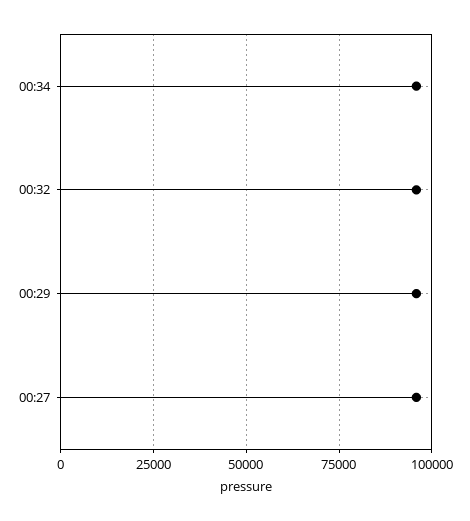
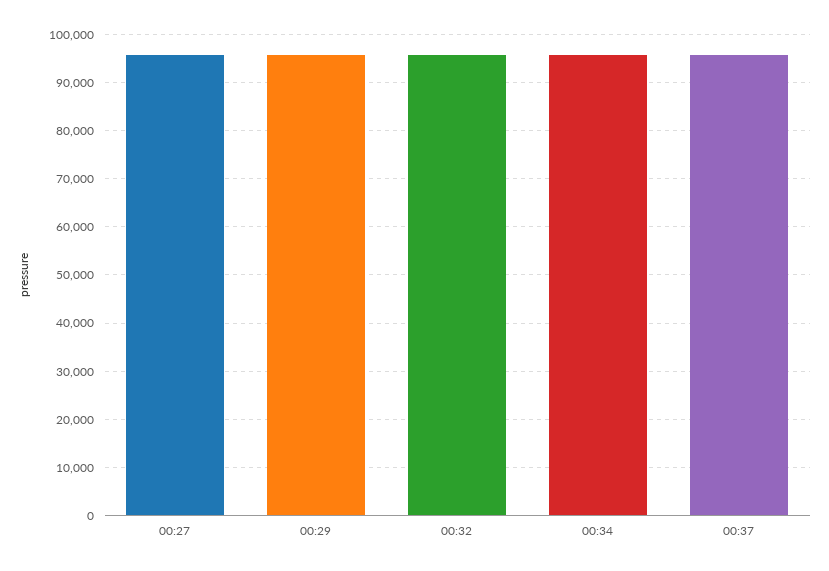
00:37: none -> 96000

